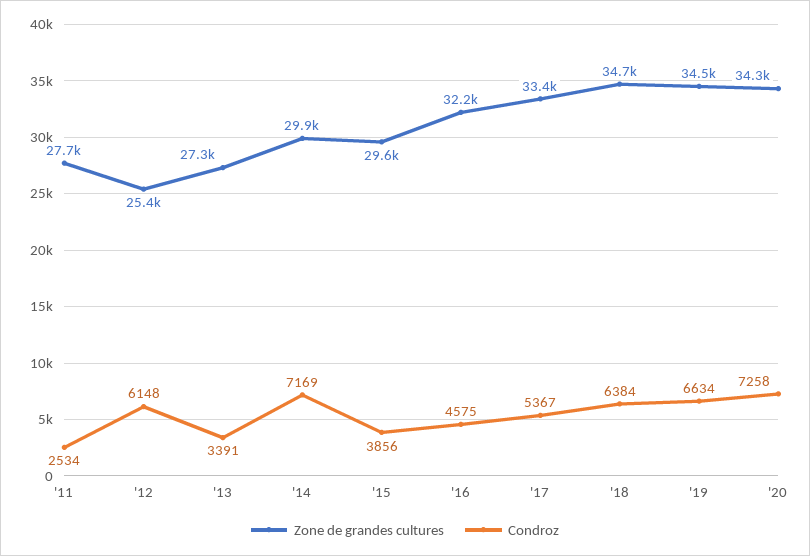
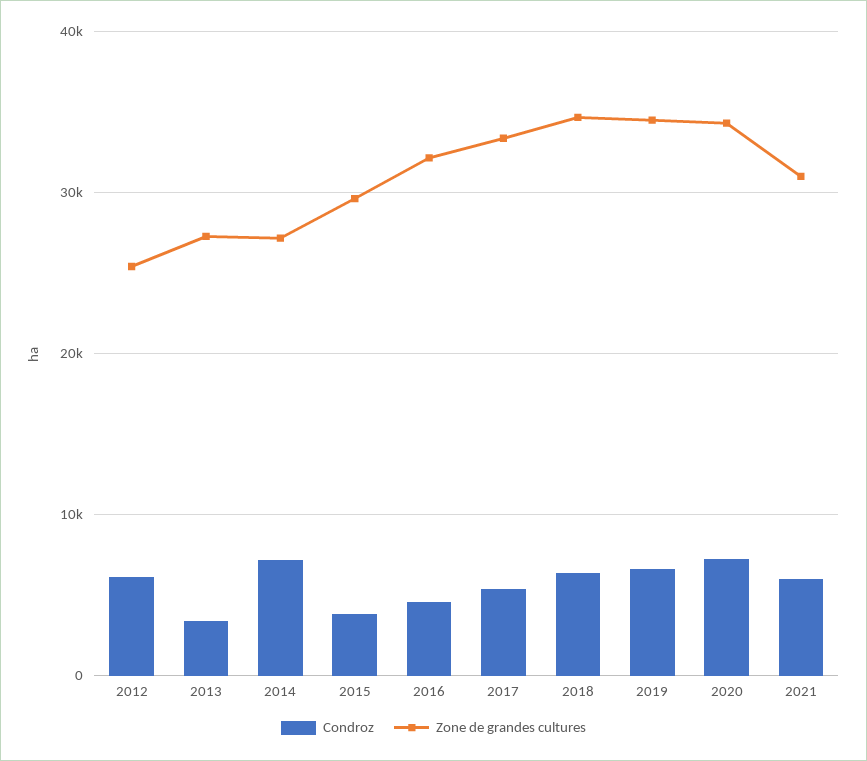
Zone de grandes cultures, '11: 27700 -> none
Condroz, '11: 2534 -> none
Zone de grandes cultures, '14: 29900 -> 27000
Condroz, 2021: none -> 6000
Zone de grandes cultures, 2021: none -> 31000

